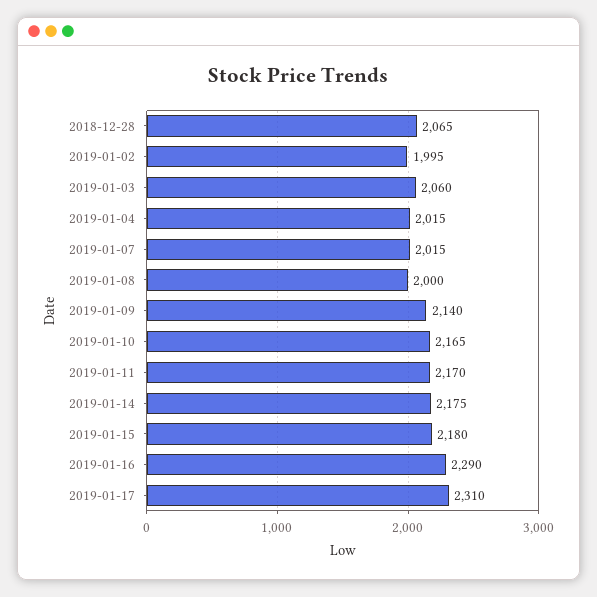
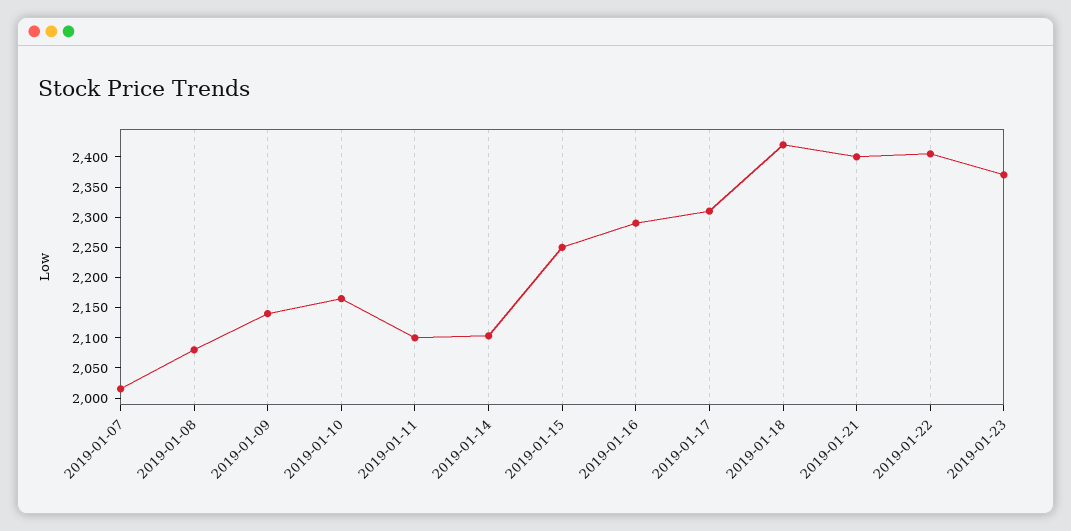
2018-12-28: 2065 -> none
2019-01-02: 1995 -> none
2019-01-03: 2060 -> none
2019-01-04: 2015 -> none
2019-01-08: 2000 -> 2075
2019-01-11: 2170 -> 2100
2019-01-14: 2175 -> 2100
2019-01-15: 2180 -> 2250
2019-01-18: none -> 2425
2019-01-21: none -> 2400
2019-01-22: none -> 2400
2019-01-23: none -> 2375

